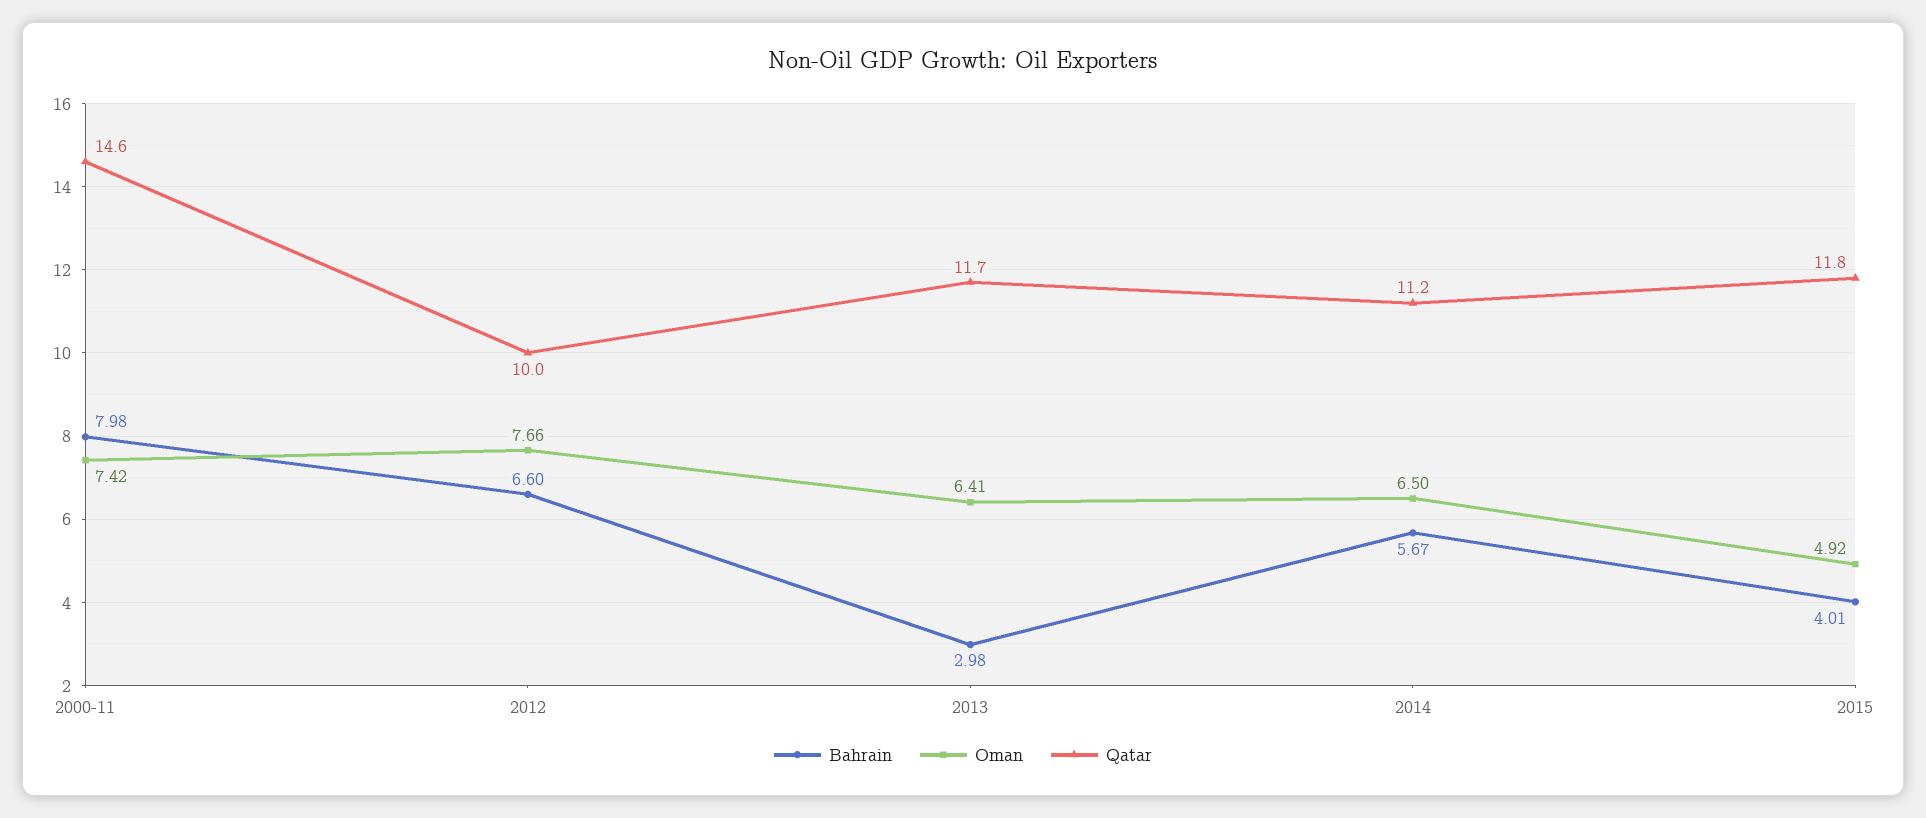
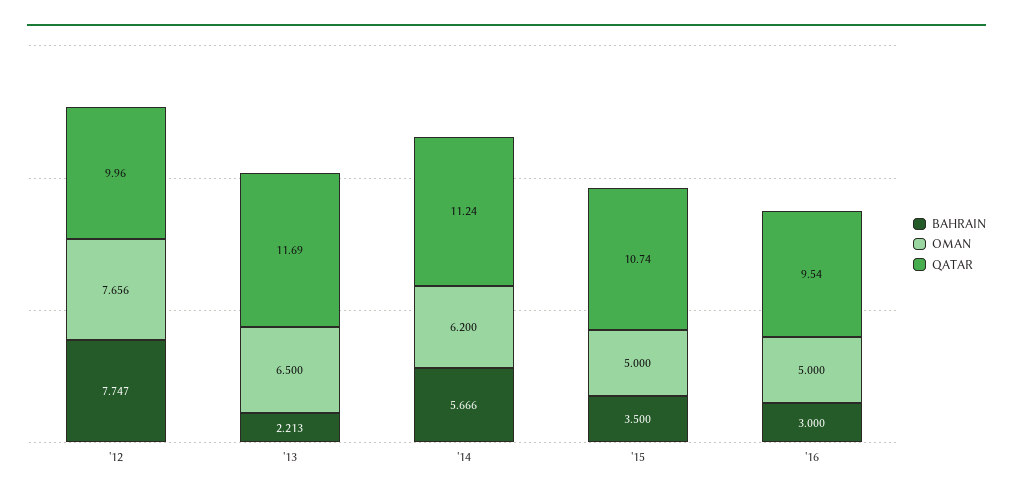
Bahrain, 2000-11: 7.98 -> none
Oman, 2000-11: 7.42 -> none
Qatar, 2000-11: 14.6 -> none
Bahrain, 2012: 6.6 -> 7.747
Bahrain, 2013: 2.98 -> 2.213
Oman, 2013: 6.41 -> 6.5
Oman, 2014: 6.5 -> 6.2
Bahrain, 2015: 4.01 -> 3.5
Oman, 2015: 4.92 -> 5
Qatar, 2015: 11.8 -> 10.74
Bahrain, '16: none -> 3
Oman, '16: none -> 5
Qatar, '16: none -> 9.54

